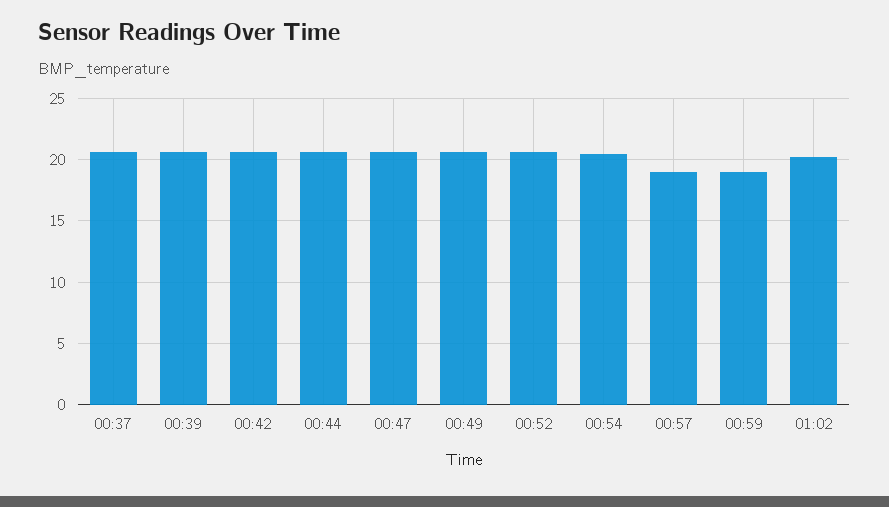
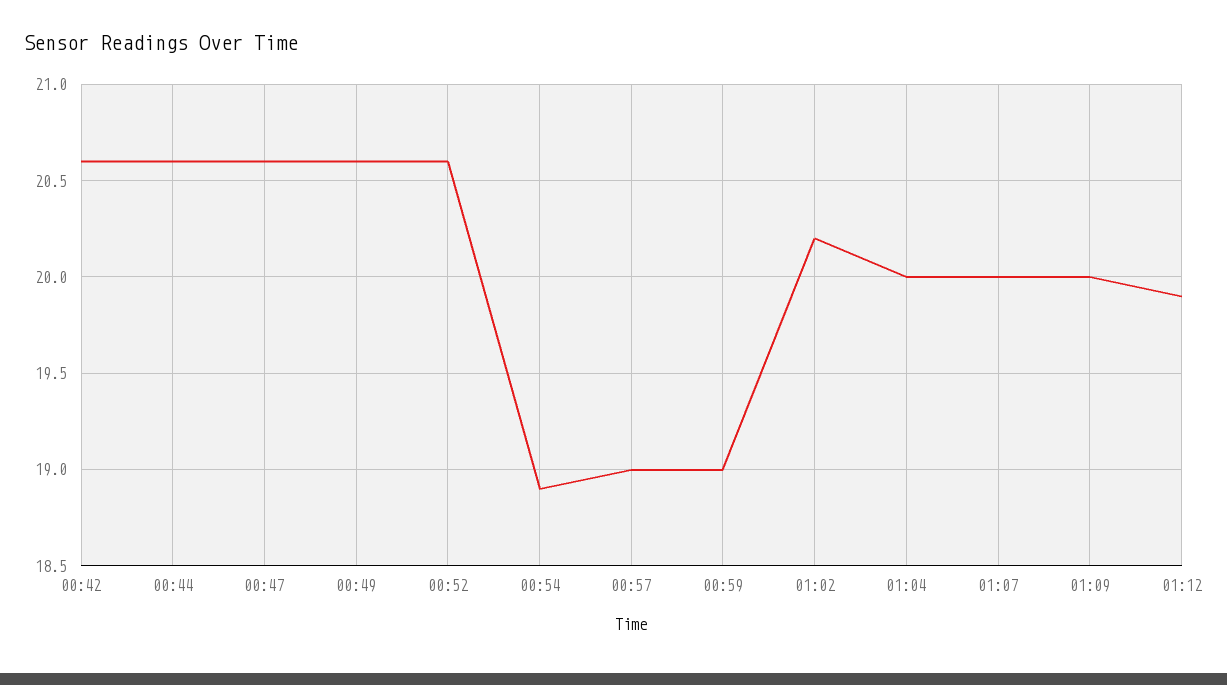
00:37: 20.5 -> none
00:39: 20.5 -> none
00:54: 20.5 -> 18.9
01:04: none -> 20
01:07: none -> 20
01:09: none -> 20
01:12: none -> 19.9

